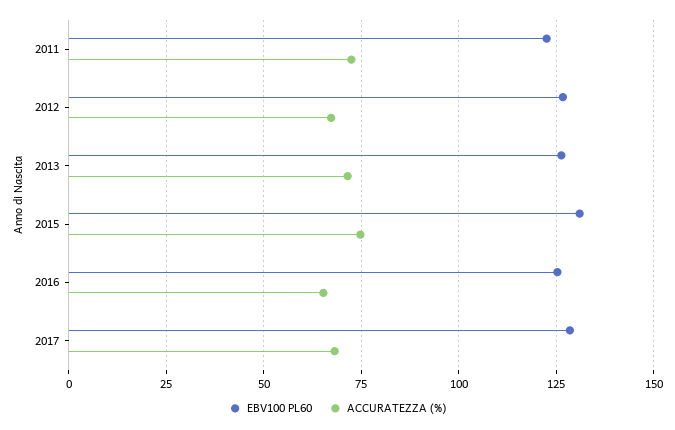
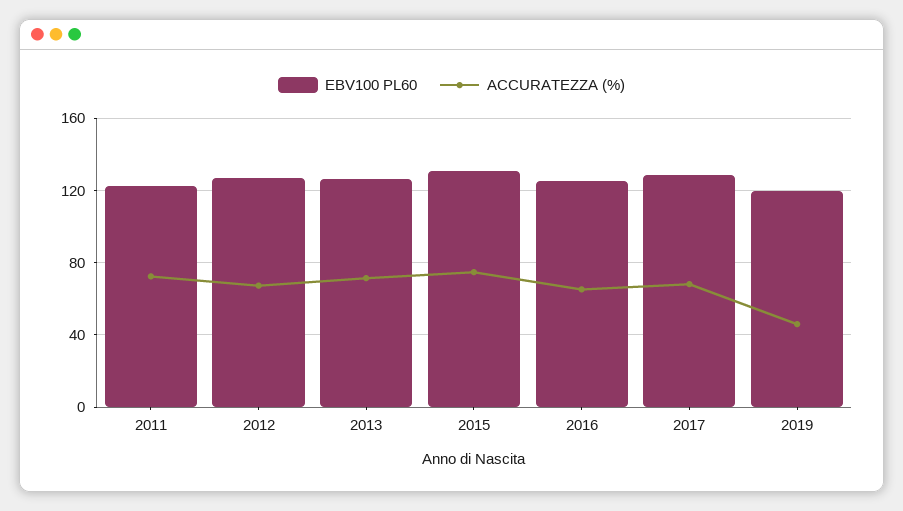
EBV100 PL60, 2019: none -> 120
ACCURATEZZA (%), 2019: none -> 45

